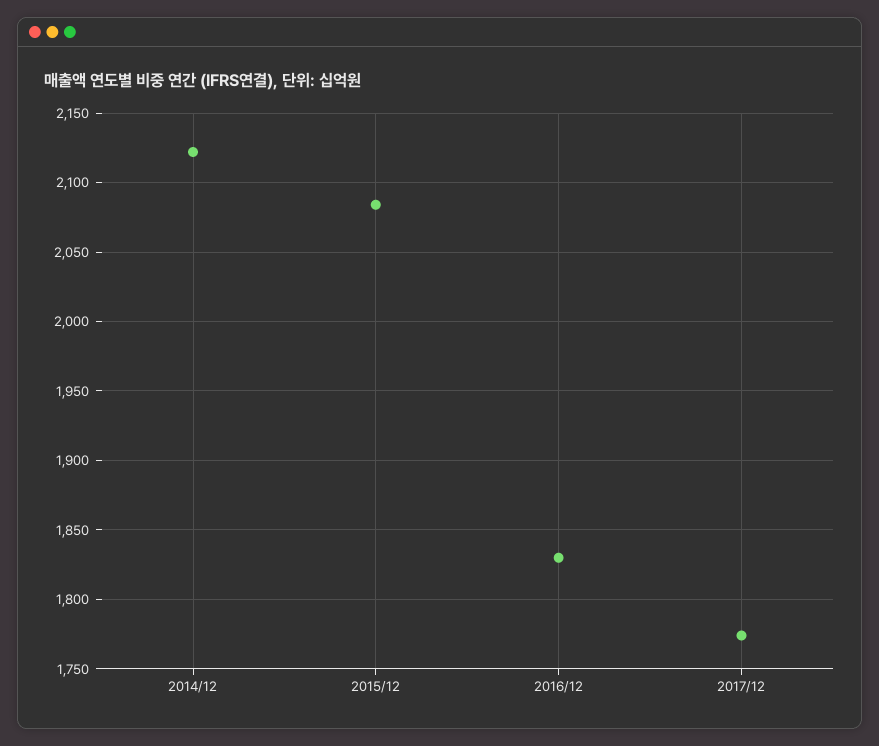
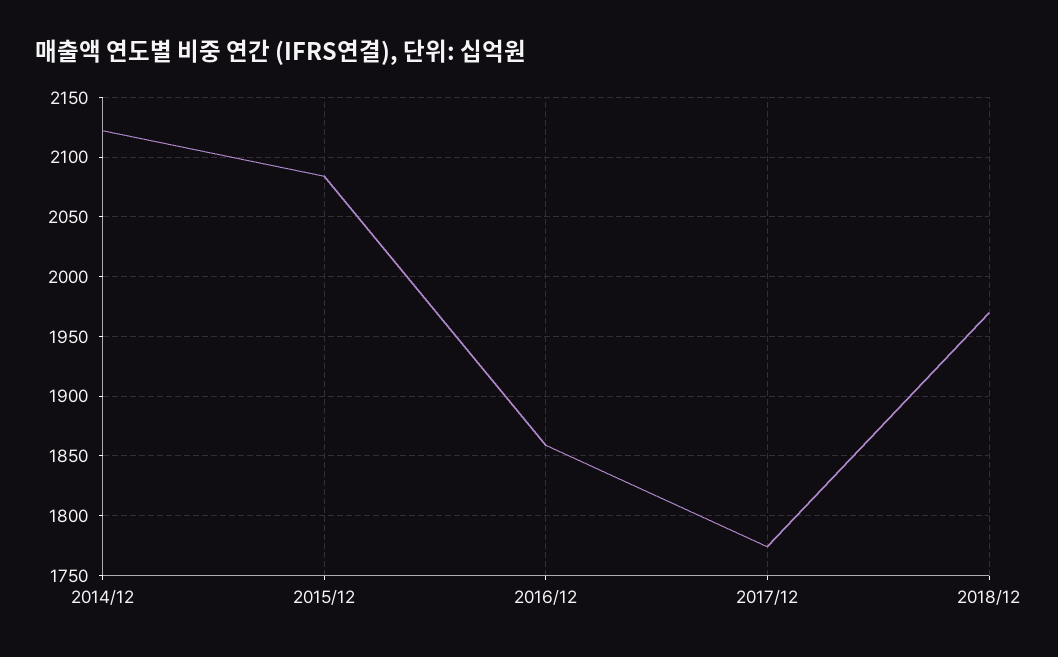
2016/12: 1830 -> 1860
2018/12: none -> 1970

